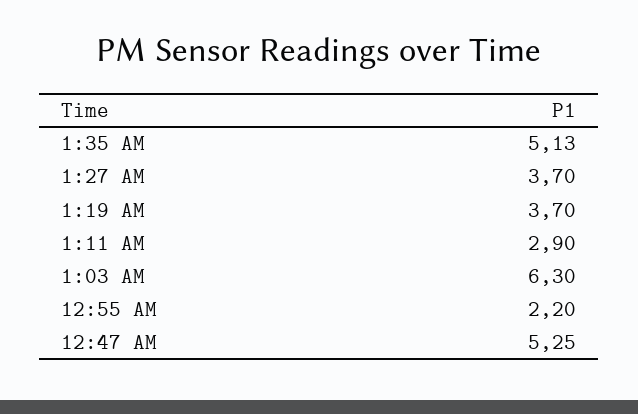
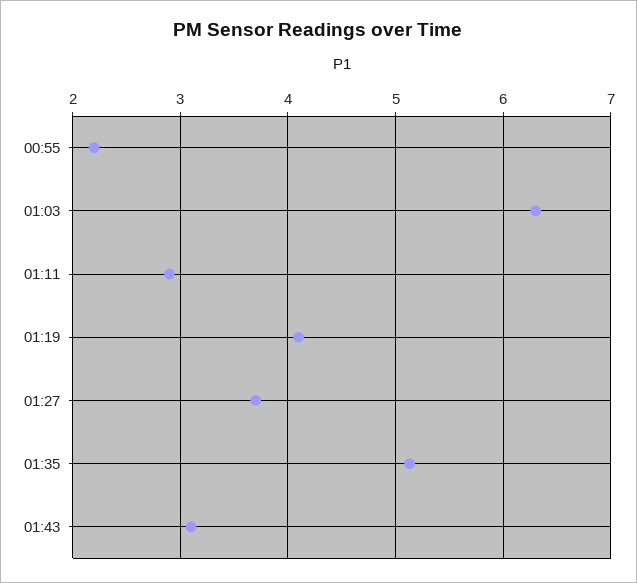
1:19 AM: 3.7 -> 4.1
12:47 AM: 5.25 -> none
01:43: none -> 3.1

